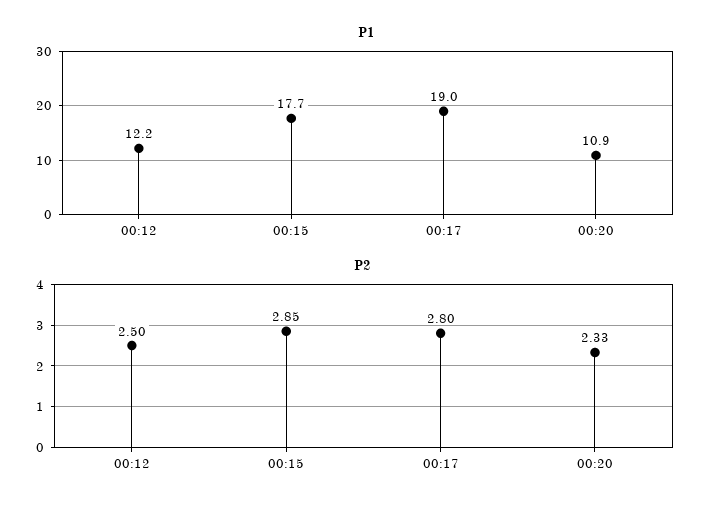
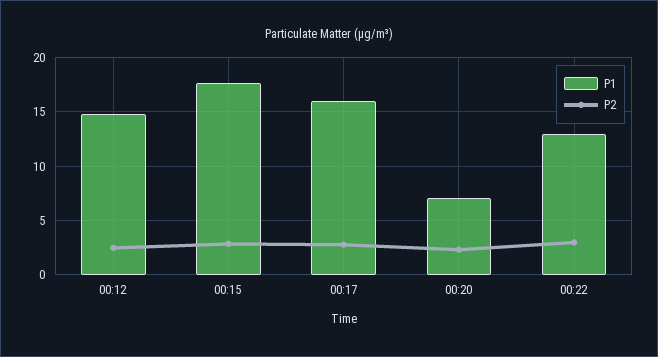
P1, 00:12: 12.2 -> 15
P1, 00:17: 19 -> 16
P1, 00:20: 10.9 -> 7
P1, 00:22: none -> 13
P2, 00:22: none -> 3

